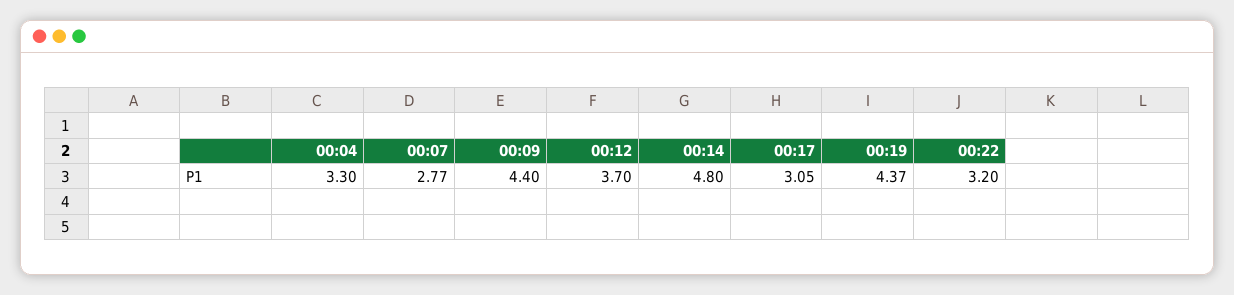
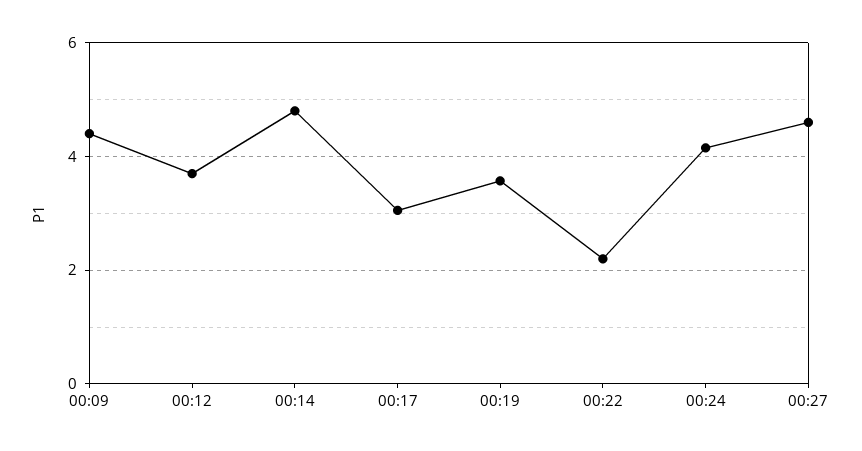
00:04: 3.3 -> none
00:07: 2.77 -> none
00:19: 4.37 -> 3.6
00:22: 3.2 -> 2.2
00:24: none -> 4.2
00:27: none -> 4.6

